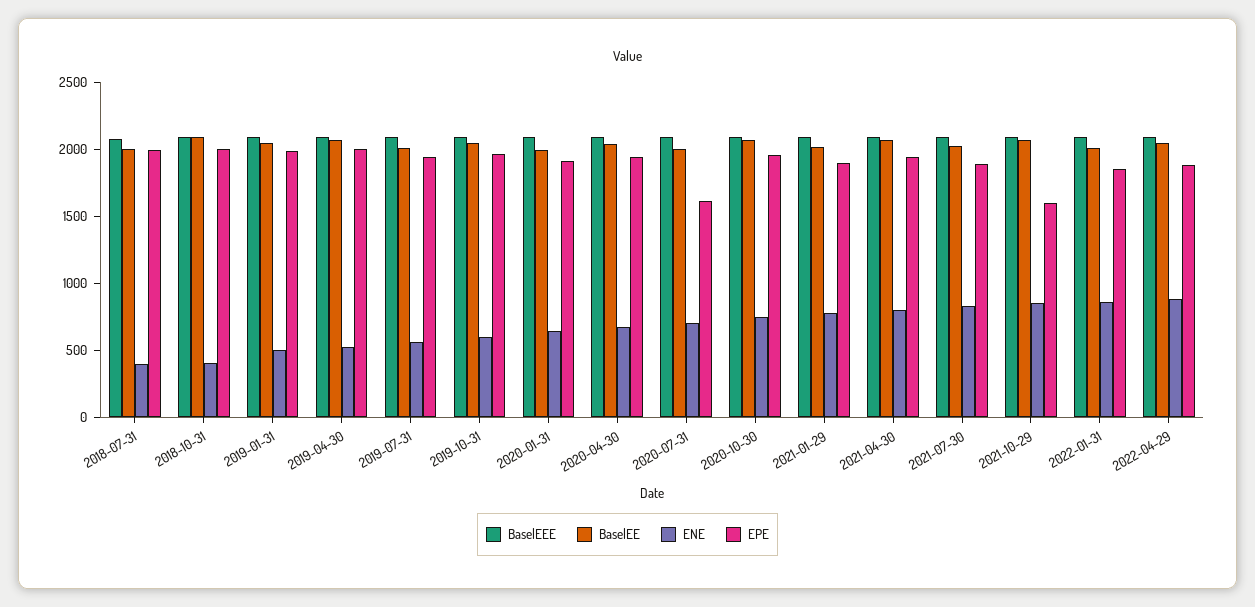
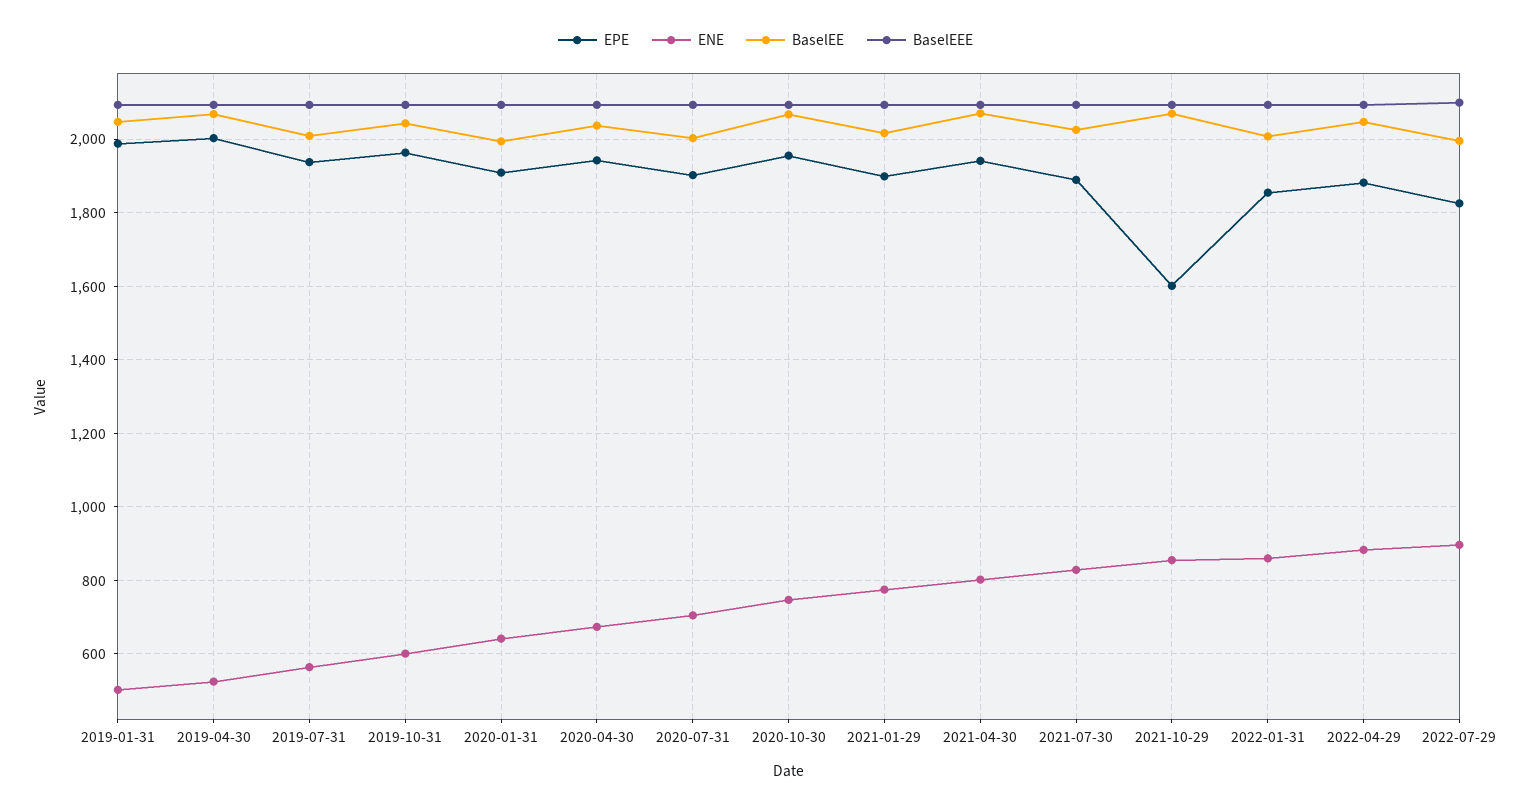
BaselEEE, 2018-07-31: 2100 -> none
BaselEE, 2018-07-31: 2000 -> none
ENE, 2018-07-31: 400 -> none
EPE, 2018-07-31: 2000 -> none
BaselEEE, 2018-10-31: 2100 -> none
BaselEE, 2018-10-31: 2100 -> none
ENE, 2018-10-31: 400 -> none
EPE, 2018-10-31: 2000 -> none
EPE, 2020-07-31: 1600 -> 1900
EPE, 2022-07-29: none -> 1820
ENE, 2022-07-29: none -> 900
BaselEE, 2022-07-29: none -> 2000
BaselEEE, 2022-07-29: none -> 2100

